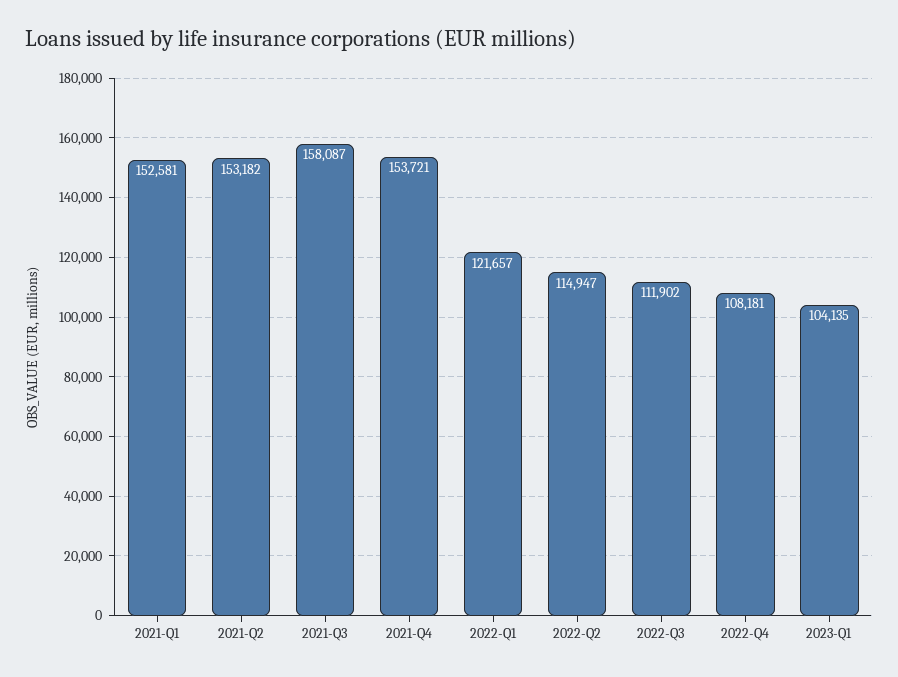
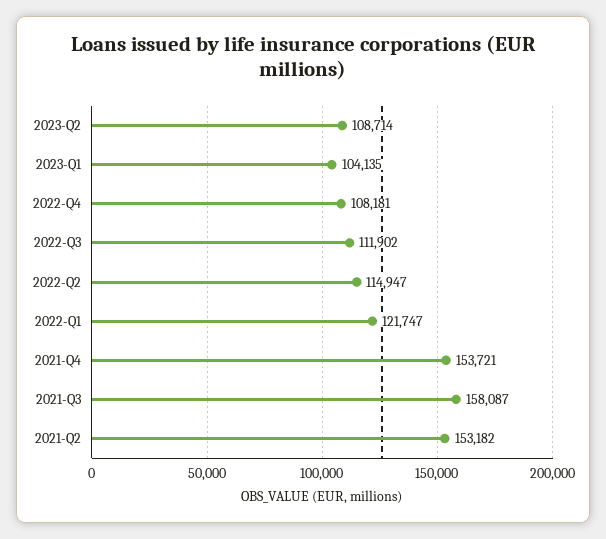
2021-Q1: 152581 -> none
2022-Q1: 121657 -> 121747
2023-Q2: none -> 108714

